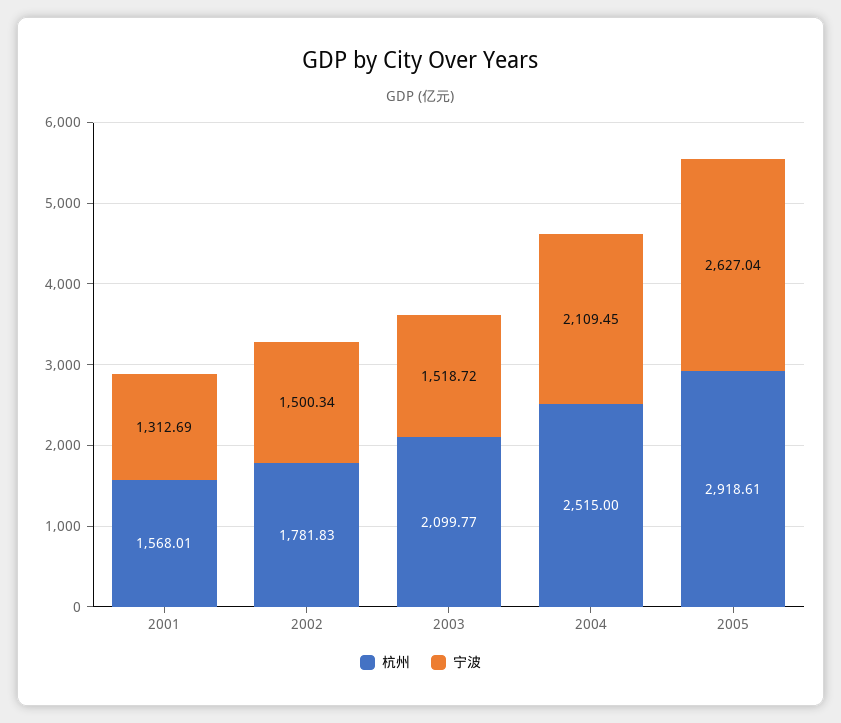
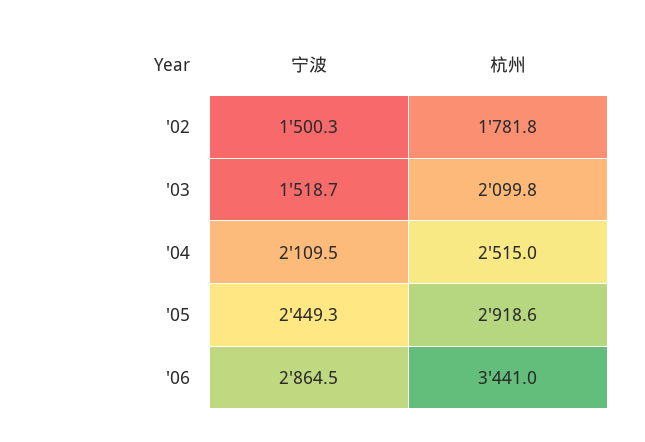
杭州, 2001: 1568.01 -> none
宁波, 2001: 1312.69 -> none
宁波, 2005: 2627.04 -> 2449.3
宁波, '06: none -> 2864.5
杭州, '06: none -> 3441

